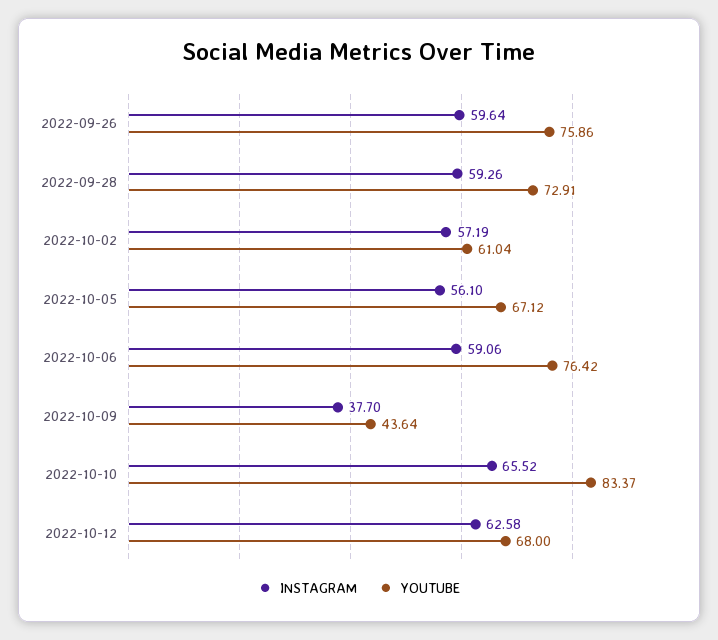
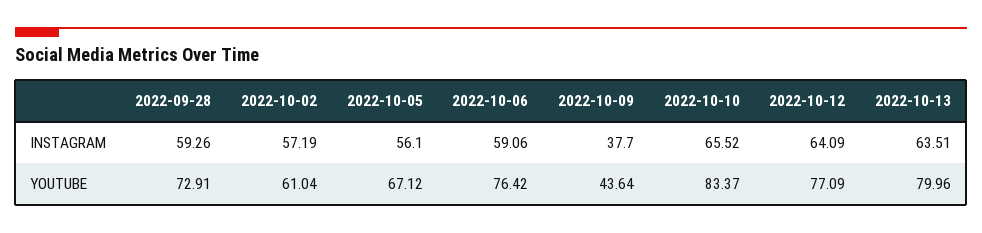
INSTAGRAM, 2022-09-26: 59.64 -> none
YOUTUBE, 2022-09-26: 75.86 -> none
INSTAGRAM, 2022-10-12: 62.58 -> 64.09
YOUTUBE, 2022-10-12: 68 -> 77.09
INSTAGRAM, 2022-10-13: none -> 63.51
YOUTUBE, 2022-10-13: none -> 79.96

